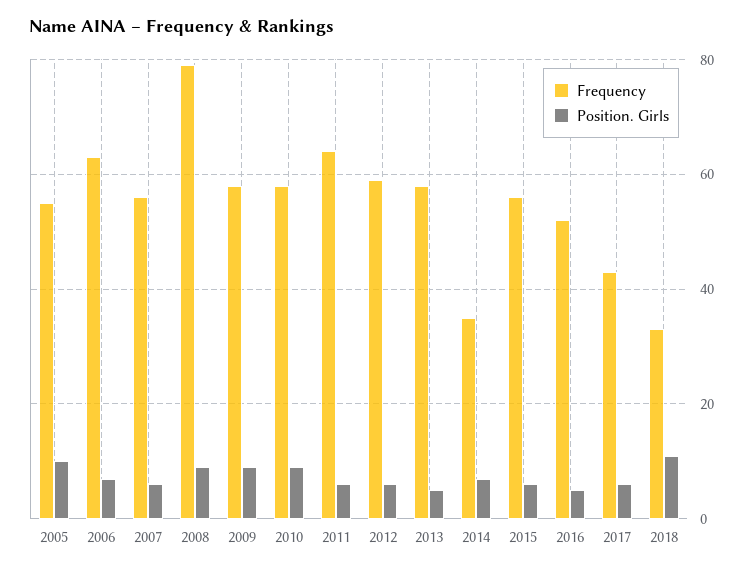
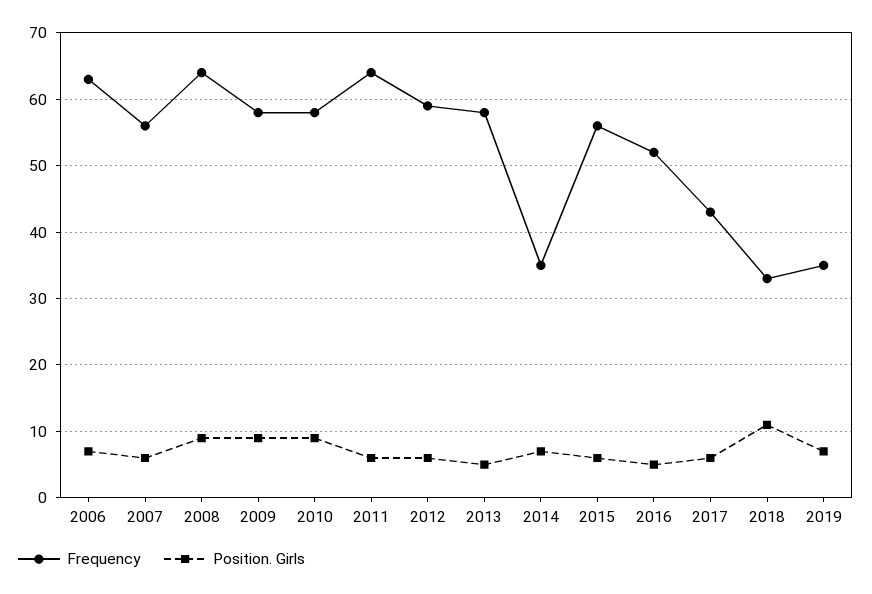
Frequency, 2005: 55 -> none
Position. Girls, 2005: 10 -> none
Frequency, 2008: 80 -> 64
Frequency, 2019: none -> 35
Position. Girls, 2019: none -> 7

